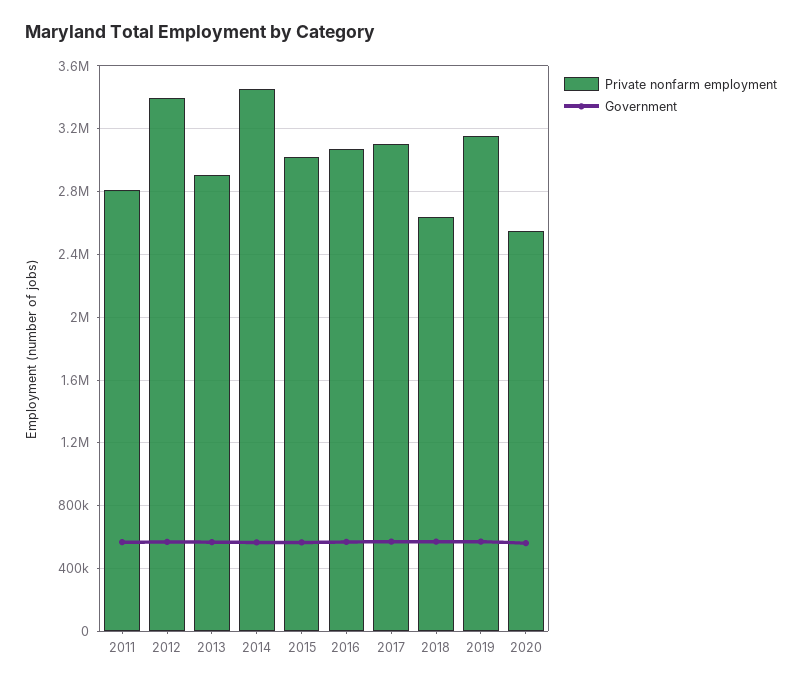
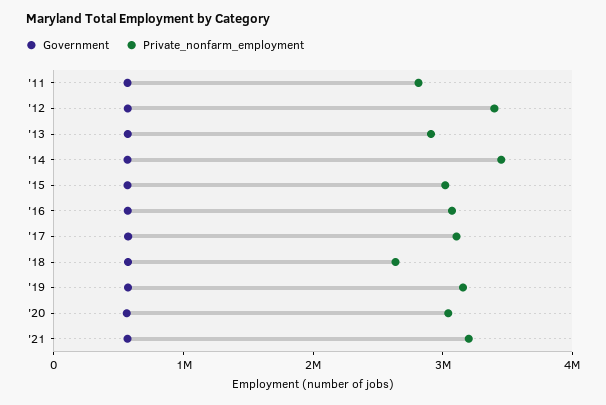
Private nonfarm employment, 2020: 2550000 -> 3000000
Government, '21: none -> 600000
Private nonfarm employment, '21: none -> 3200000

